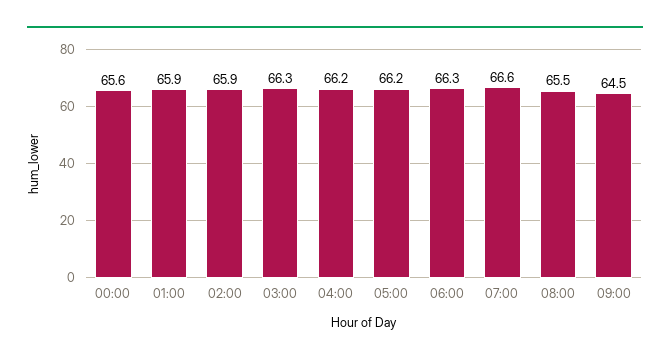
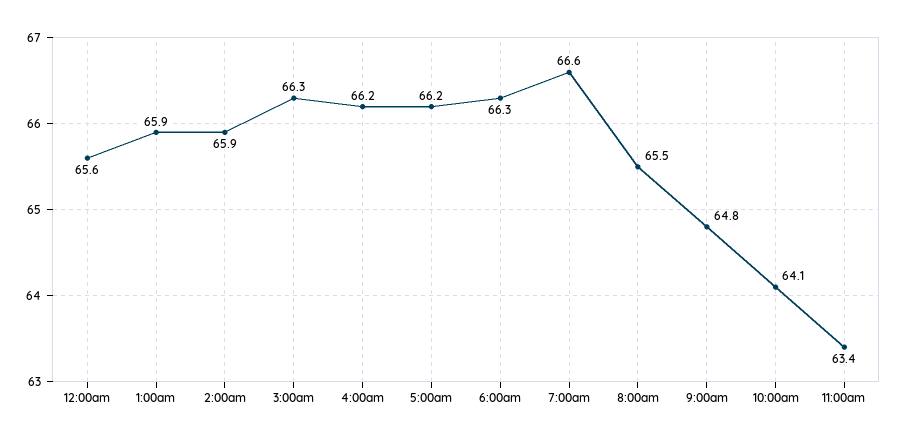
09:00: 64.5 -> 64.8
10:00am: none -> 64.1
11:00am: none -> 63.4

